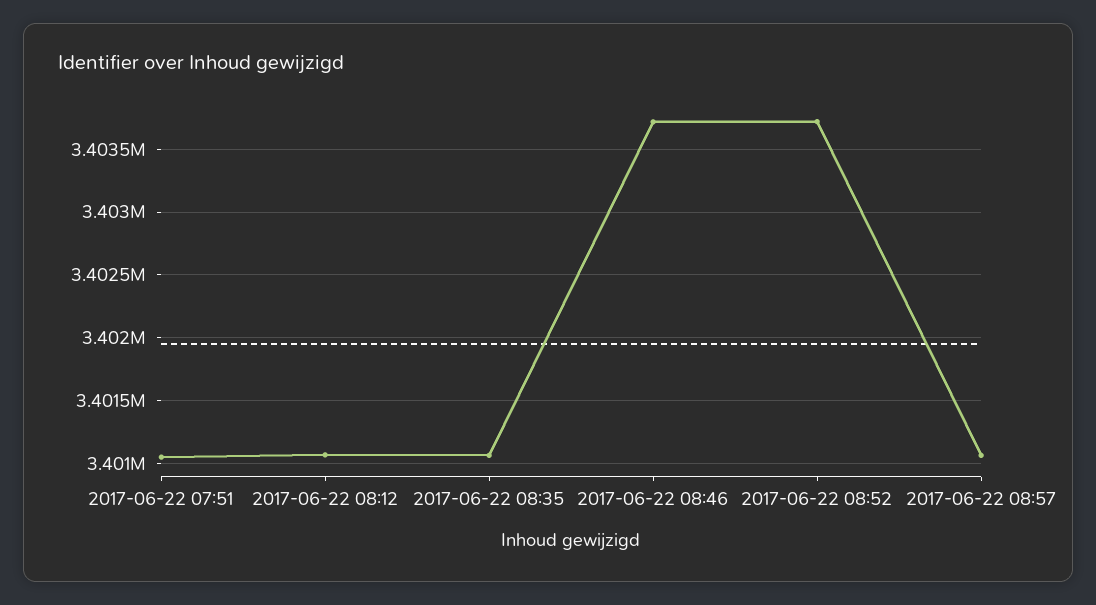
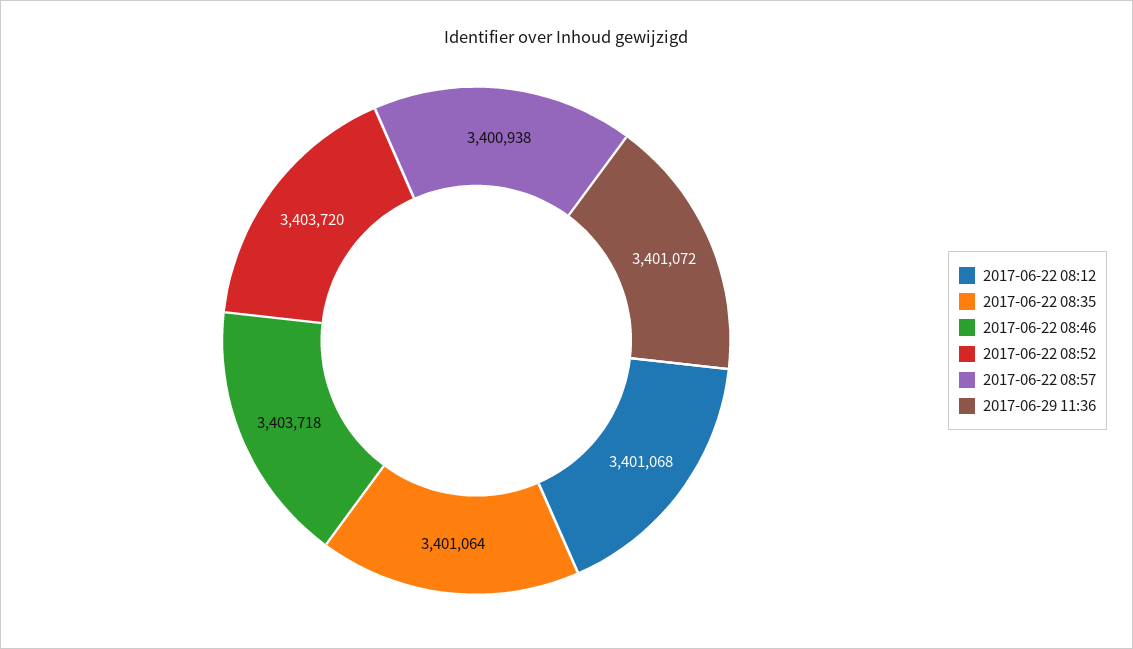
2017-06-22 07:51: 3401050 -> none
2017-06-22 08:57: 3401050 -> 3400938
2017-06-29 11:36: none -> 3401072

